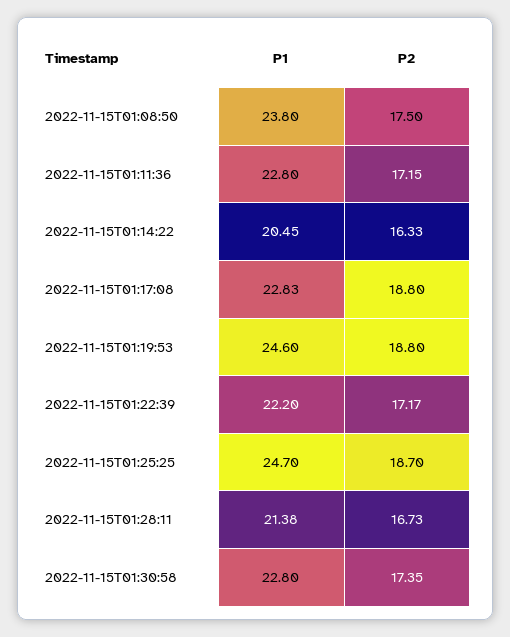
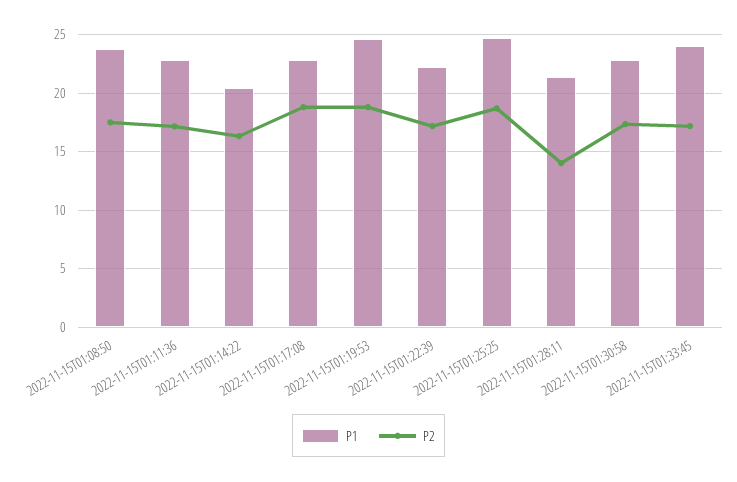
P2, 2022-11-15T01:28:11: 16.73 -> 14
P1, 2022-11-15T01:33:45: none -> 24
P2, 2022-11-15T01:33:45: none -> 17

